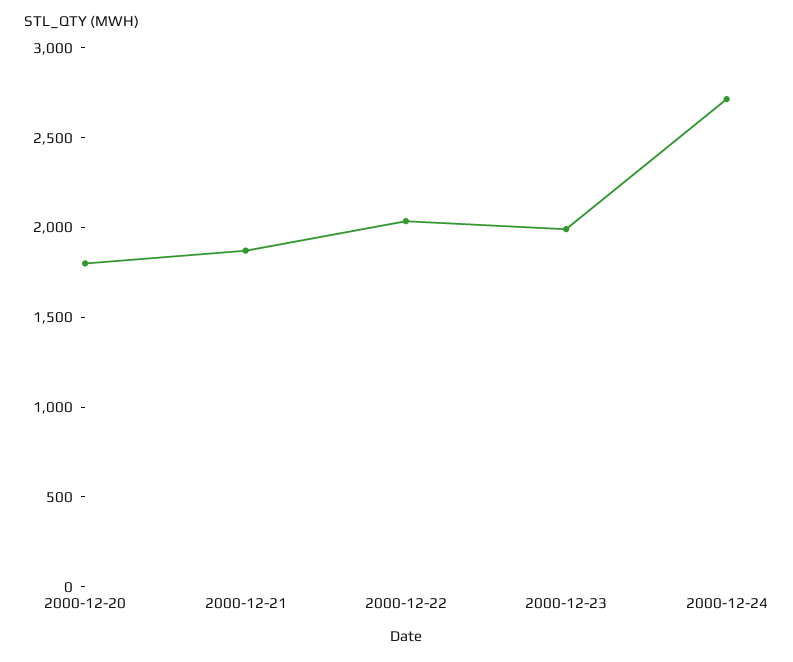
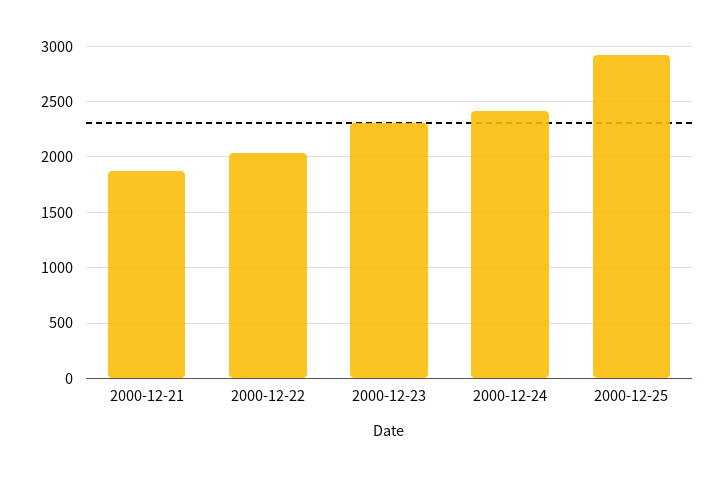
2000-12-20: 1800 -> none
2000-12-23: 2000 -> 2300
2000-12-24: 2700 -> 2400
2000-12-25: none -> 2900

